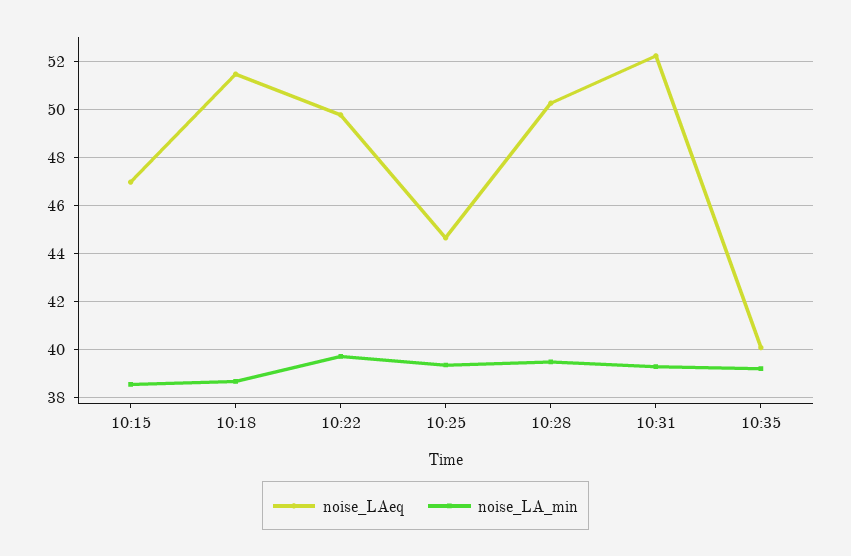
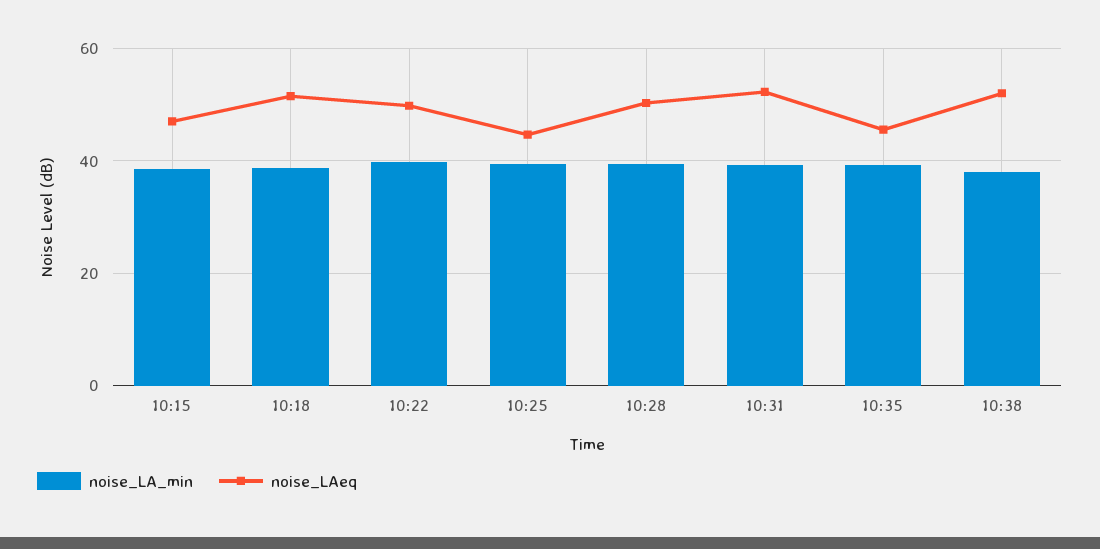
noise_LAeq, 10:35: 40 -> 46
noise_LA_min, 10:38: none -> 38
noise_LAeq, 10:38: none -> 52

